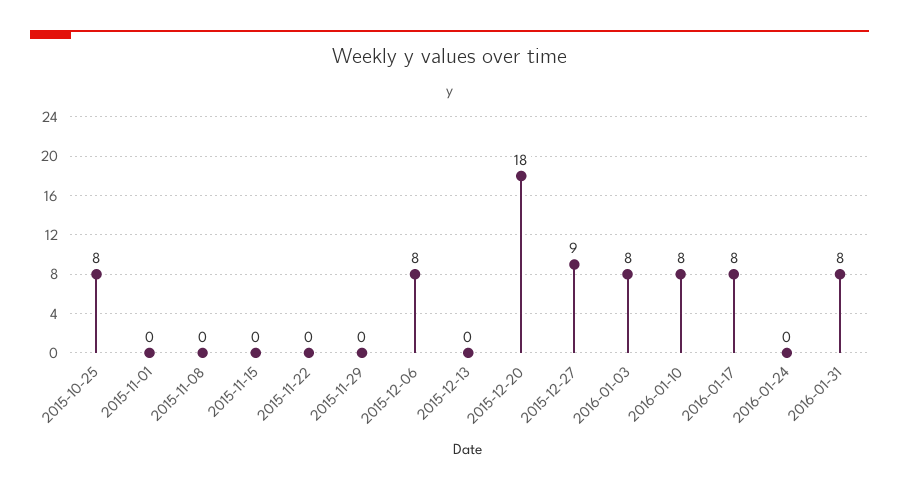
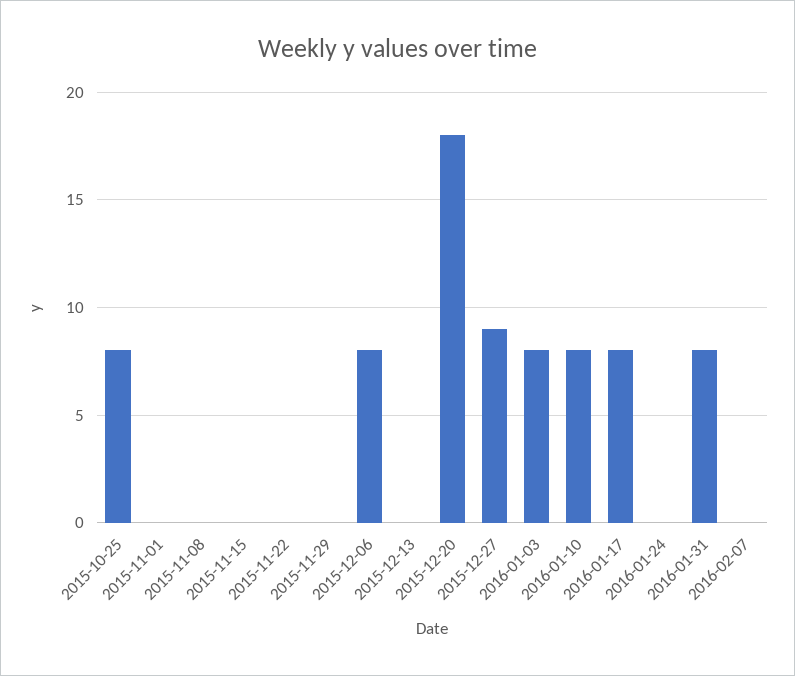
2016-02-07: none -> 0

